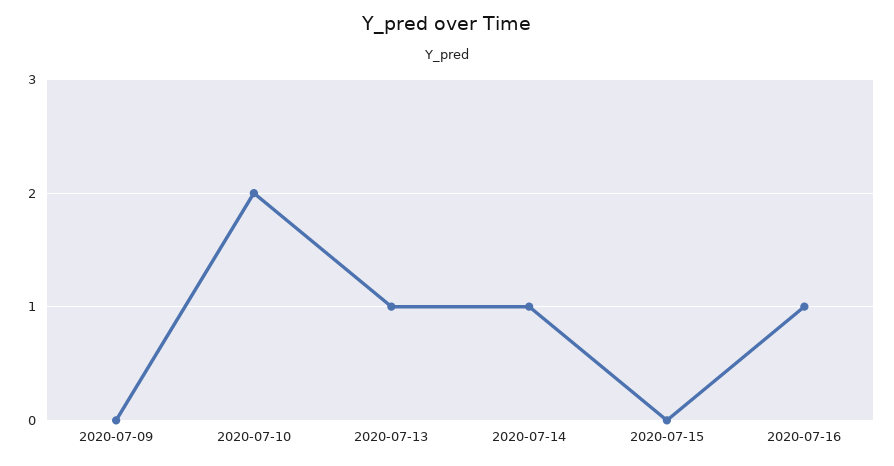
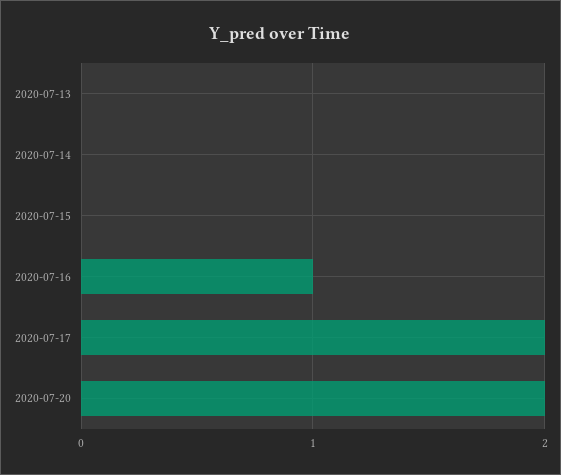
2020-07-09: 0 -> none
2020-07-10: 2 -> none
2020-07-13: 1 -> 0
2020-07-14: 1 -> 0
2020-07-17: none -> 2
2020-07-20: none -> 2

